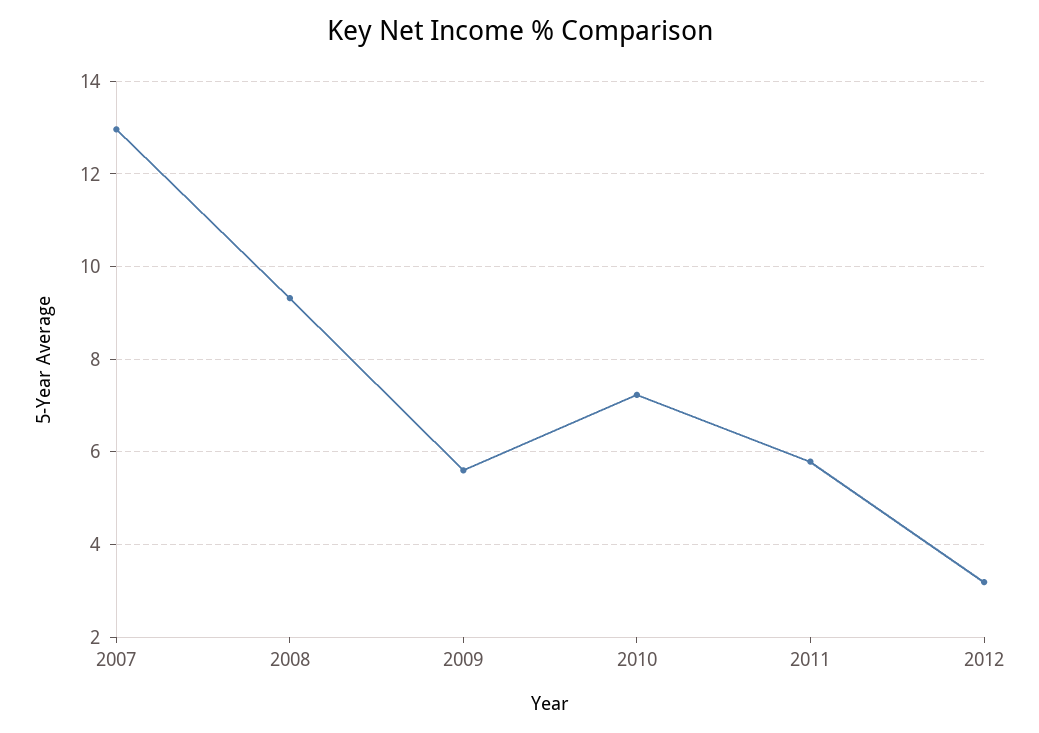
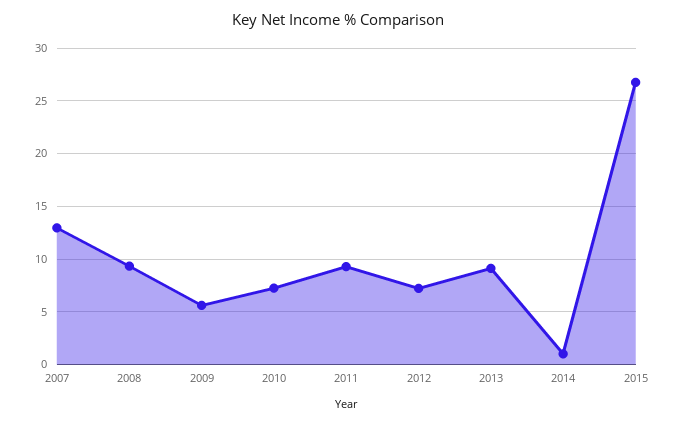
2011: 5.8 -> 9
2012: 3.2 -> 7
2013: none -> 9
2014: none -> 1
2015: none -> 27

